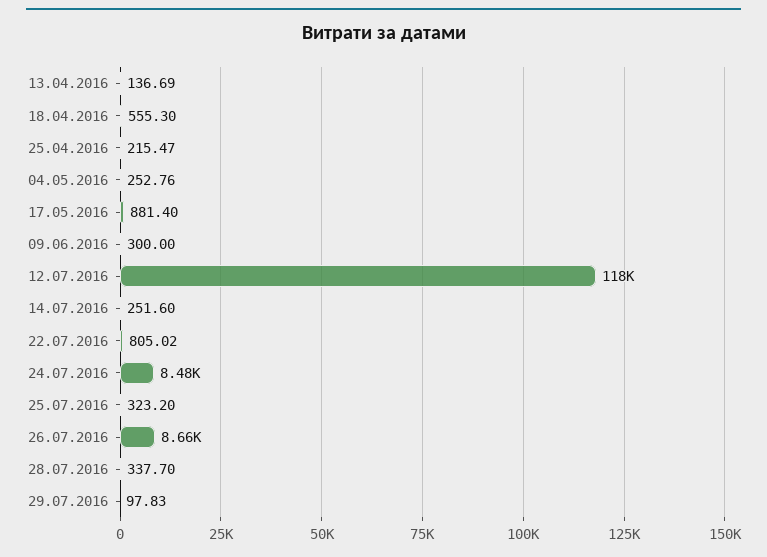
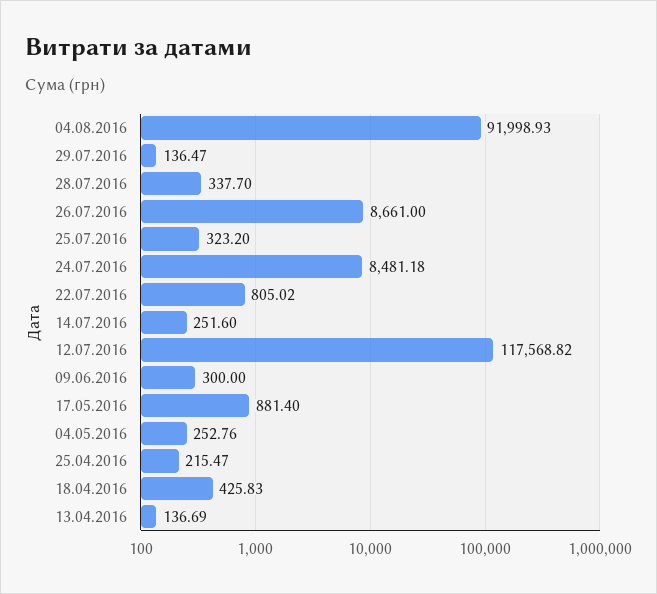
18.04.2016: 555.3 -> 425.83
29.07.2016: 97.83 -> 136.47
04.08.2016: none -> 91998.93

